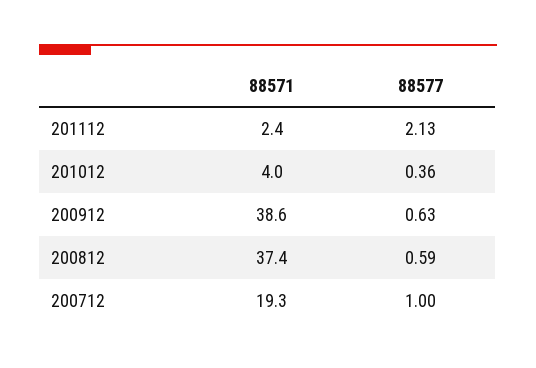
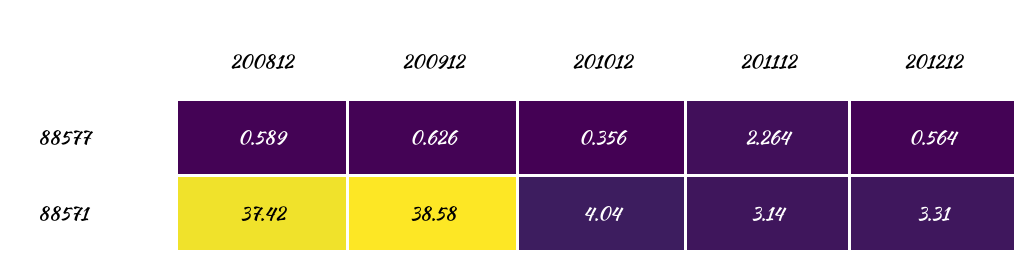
88571, 201112: 2.4 -> 3.14
88577, 201112: 2.13 -> 2.264
88571, 200712: 19.3 -> none
88577, 200712: 1 -> none
88577, 201212: none -> 0.564
88571, 201212: none -> 3.31

